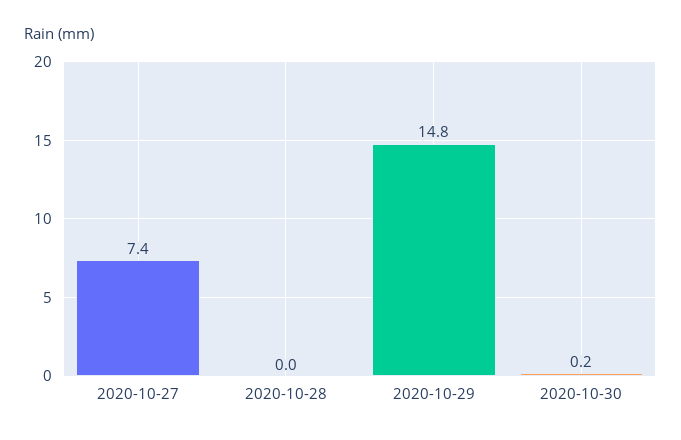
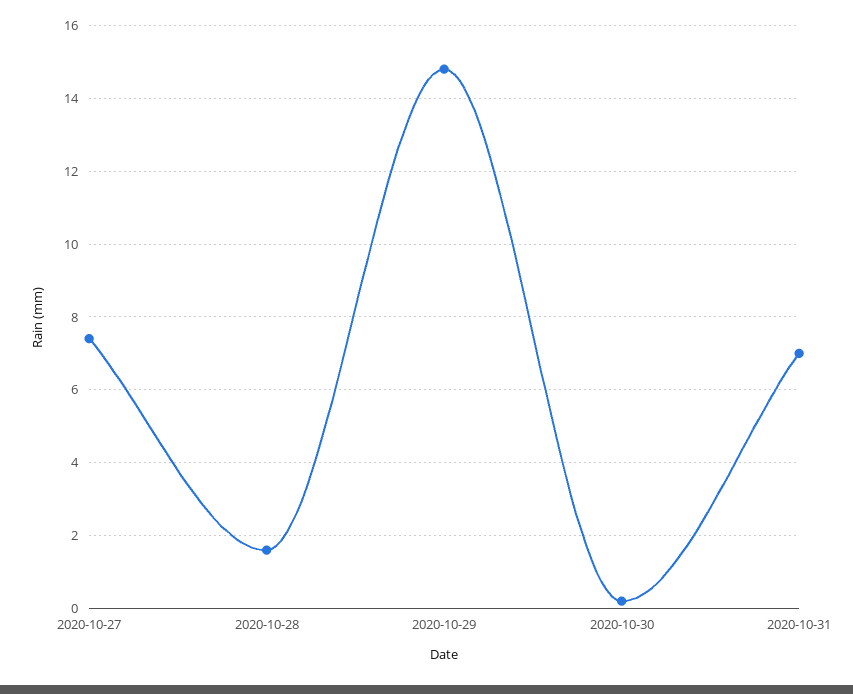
2020-10-28: 0 -> 1.5
2020-10-31: none -> 7

